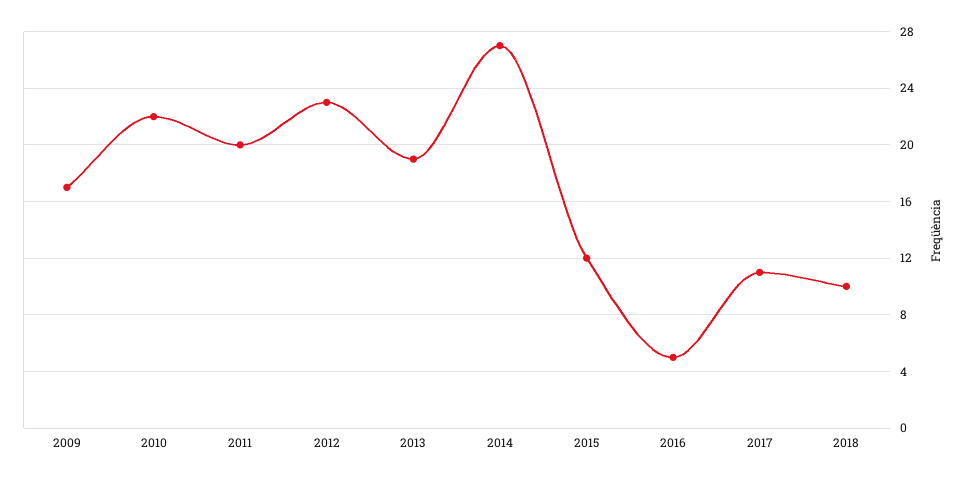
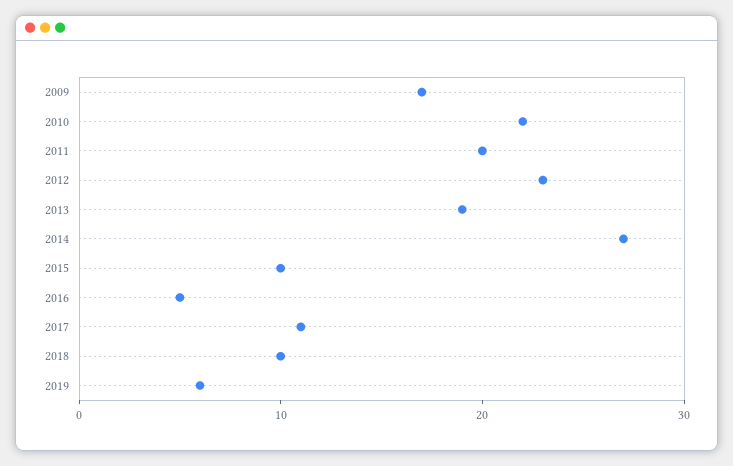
2015: 12 -> 10
2019: none -> 6

